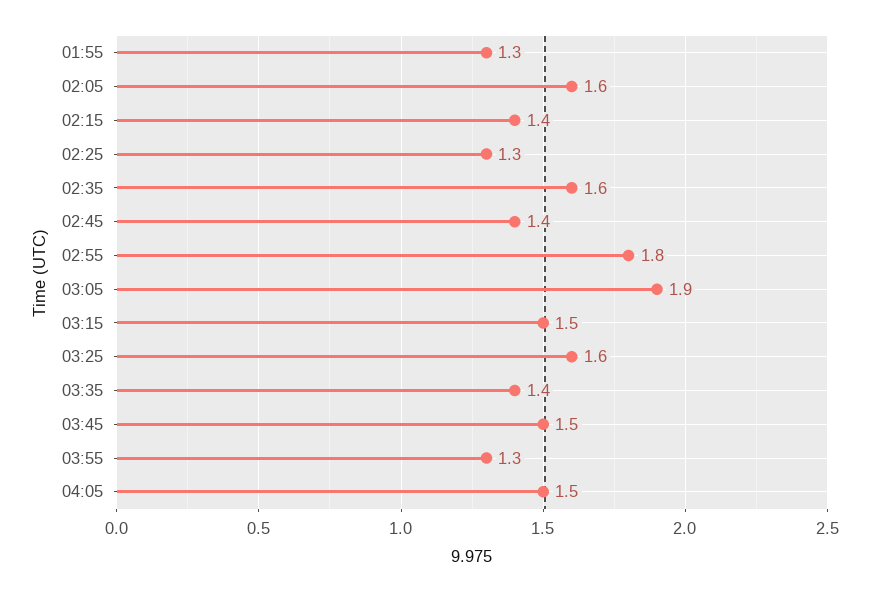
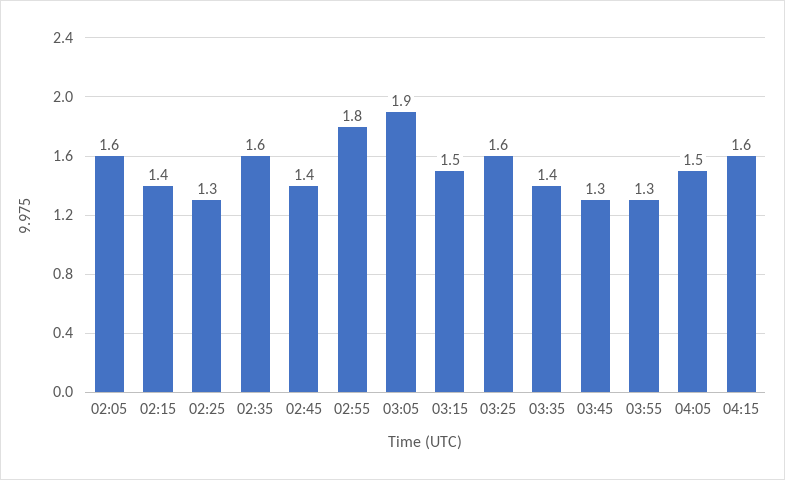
01:55: 1.3 -> none
03:45: 1.5 -> 1.3
04:15: none -> 1.6

